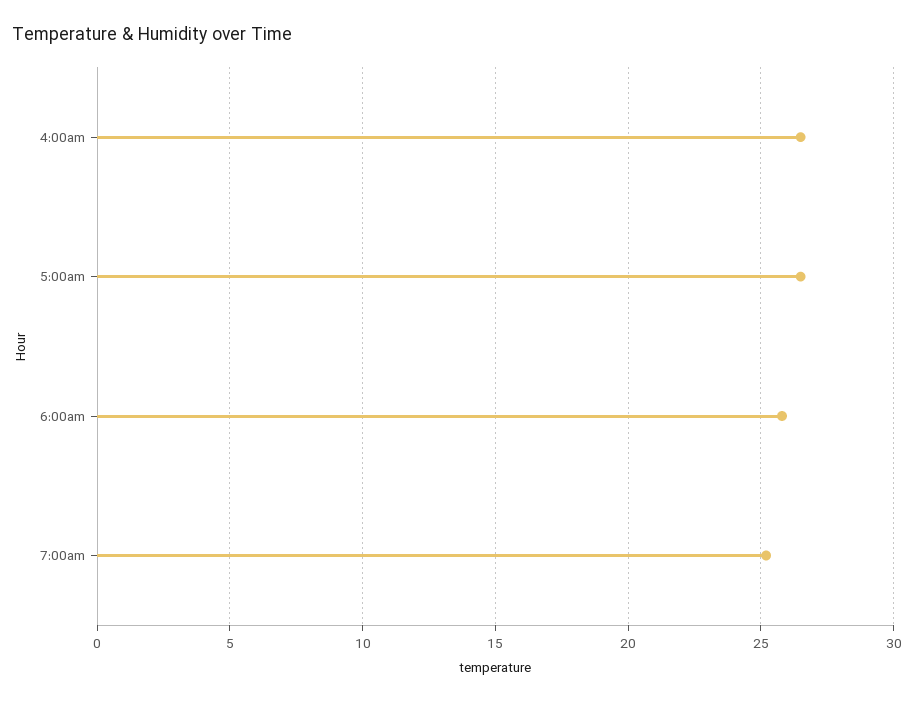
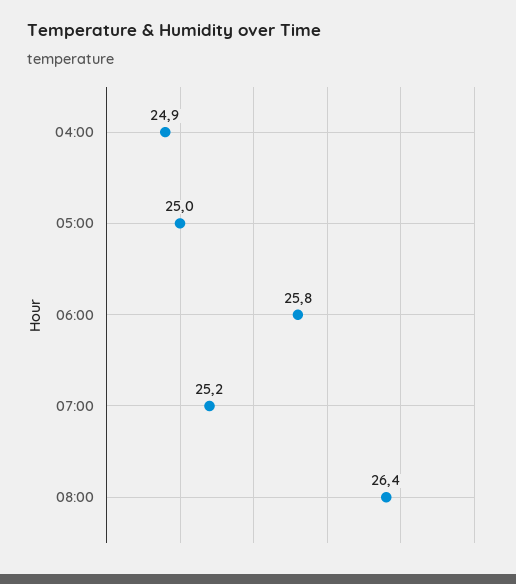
4:00am: 26.5 -> 24.9
5:00am: 26.5 -> 25
08:00: none -> 26.4

